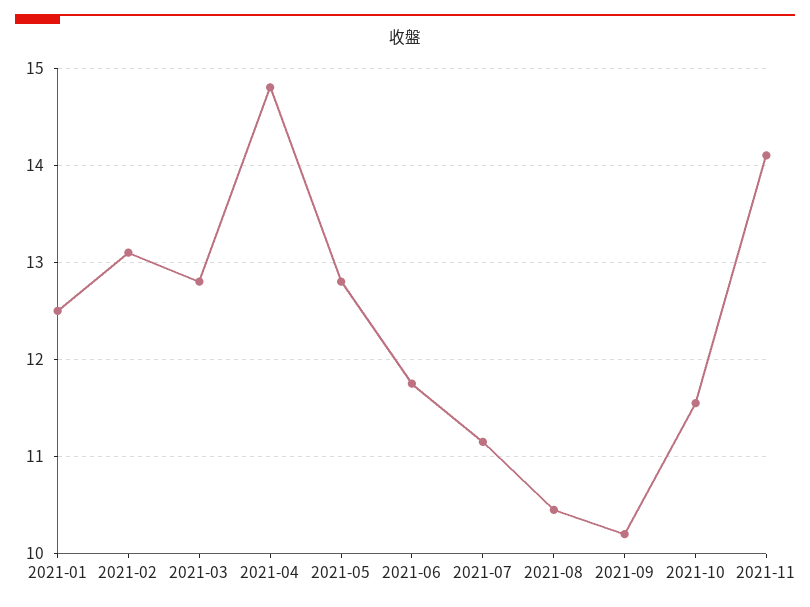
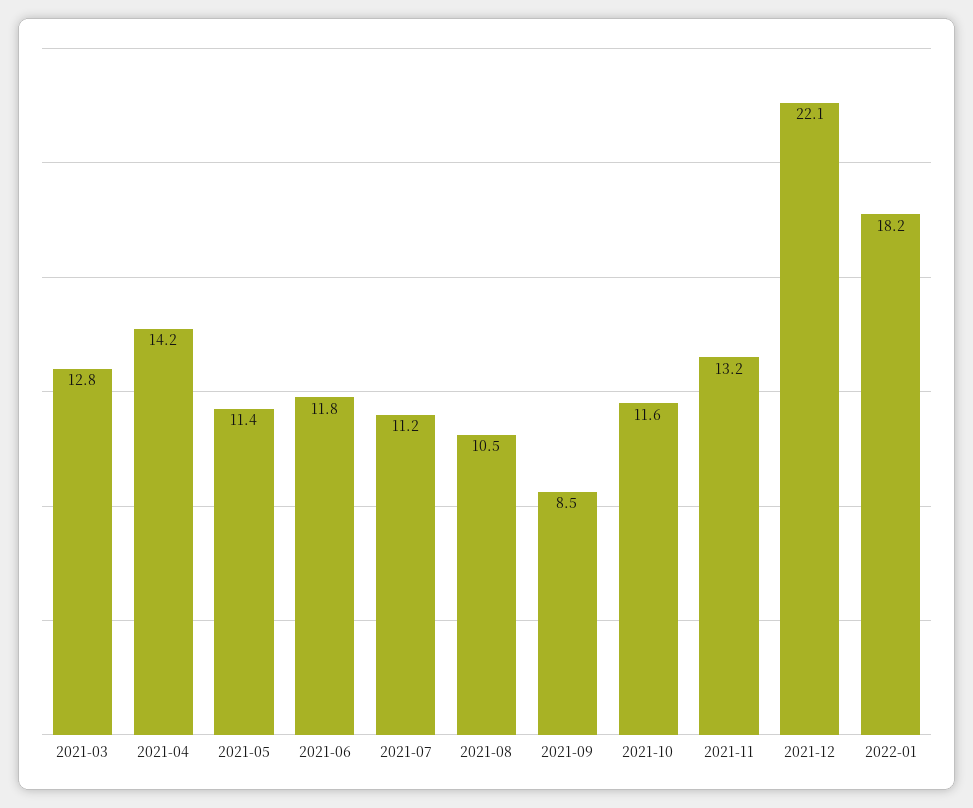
2021-01: 12.5 -> none
2021-02: 13.1 -> none
2021-04: 14.8 -> 14.2
2021-05: 12.8 -> 11.4
2021-09: 10.2 -> 8.5
2021-11: 14.1 -> 13.2
2021-12: none -> 22.1
2022-01: none -> 18.2

